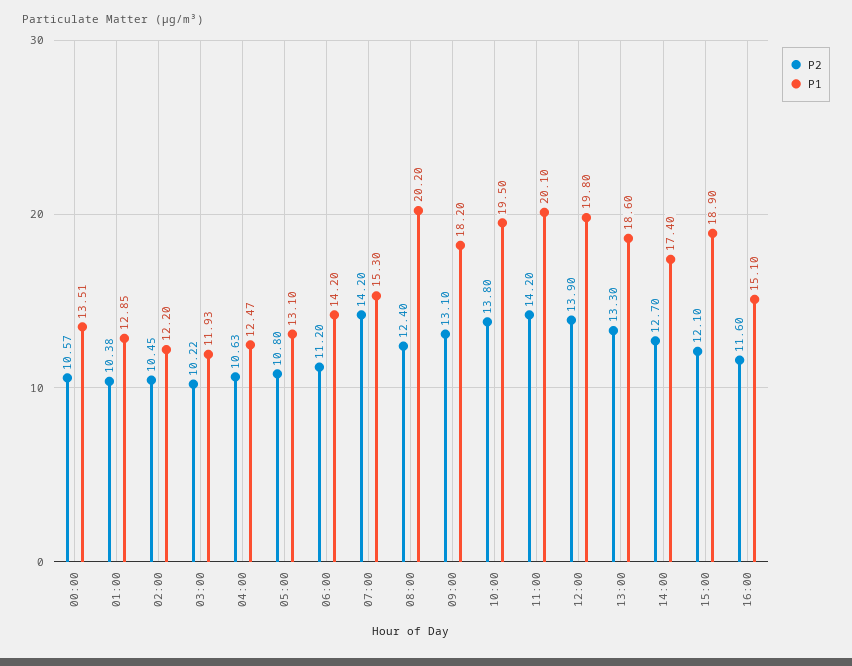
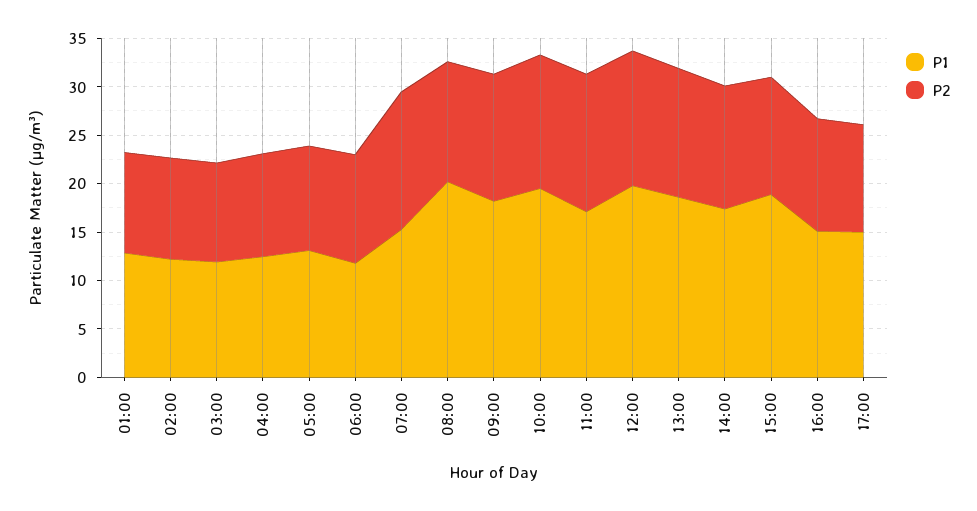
P2, 00:00: 10.57 -> none
P1, 00:00: 13.51 -> none
P1, 06:00: 14.2 -> 12
P1, 11:00: 20.1 -> 17
P1, 17:00: none -> 15
P2, 17:00: none -> 11

